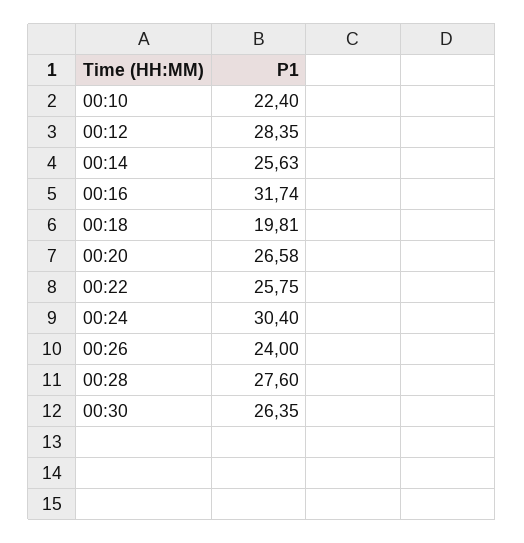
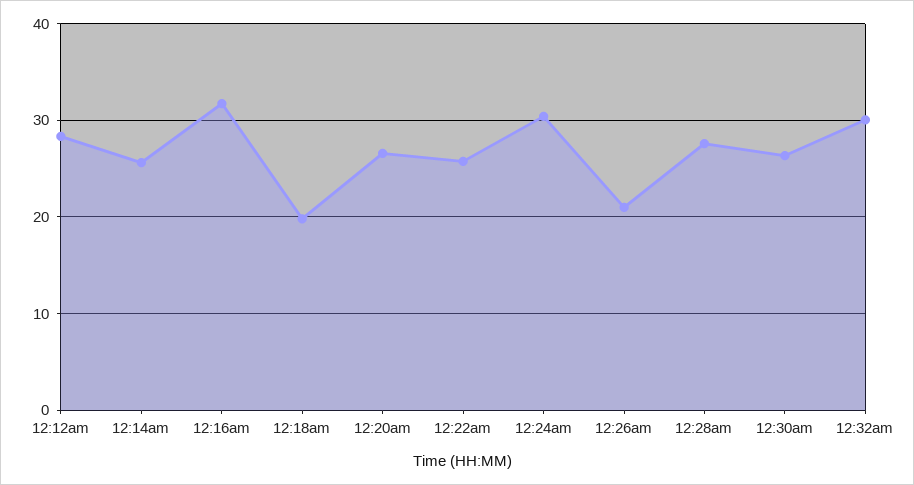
00:10: 22.4 -> none
00:26: 24 -> 21
12:32am: none -> 30

